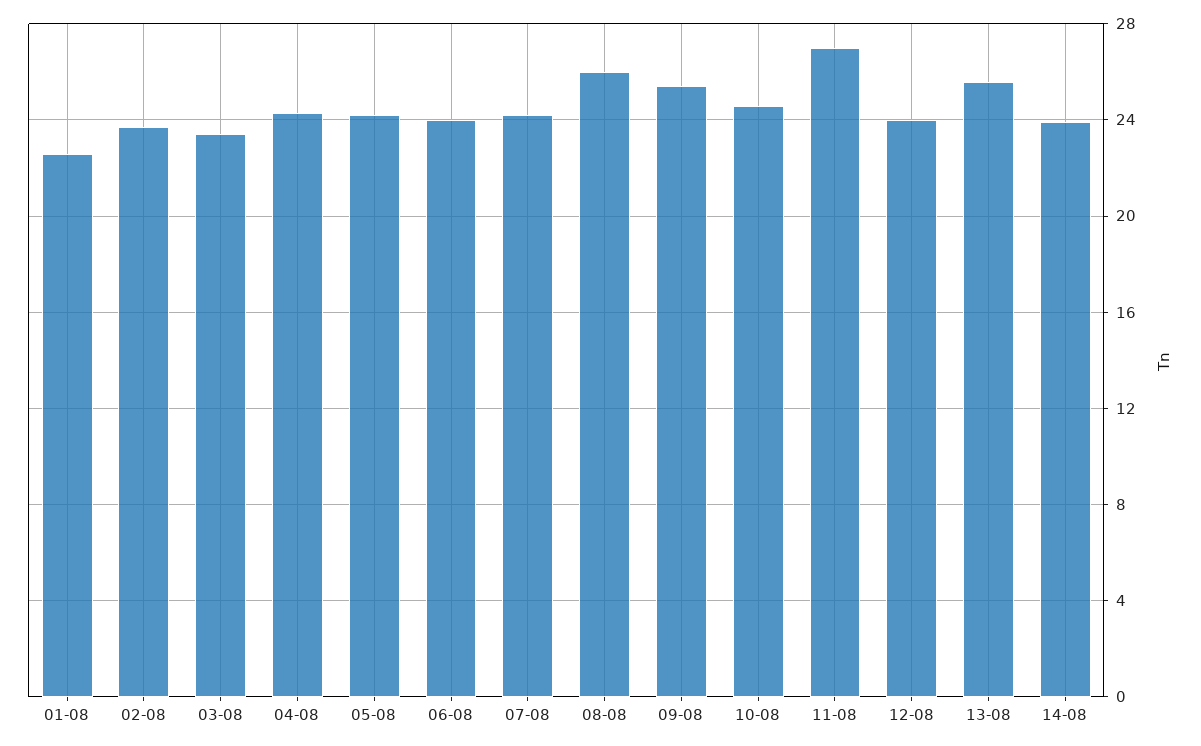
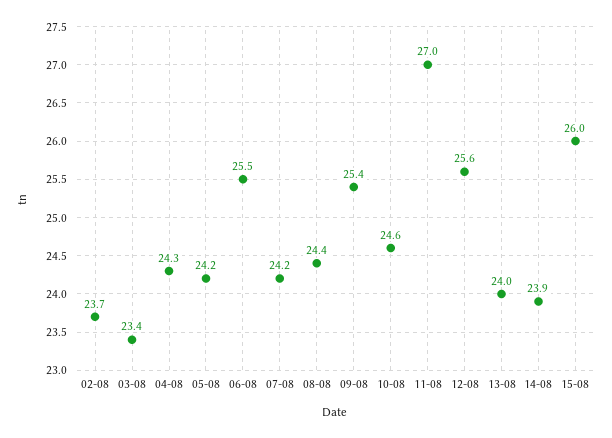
01-08: 22.5 -> none
06-08: 24 -> 25.5
08-08: 26 -> 24.4
12-08: 24 -> 25.6
13-08: 25.5 -> 24
15-08: none -> 26

